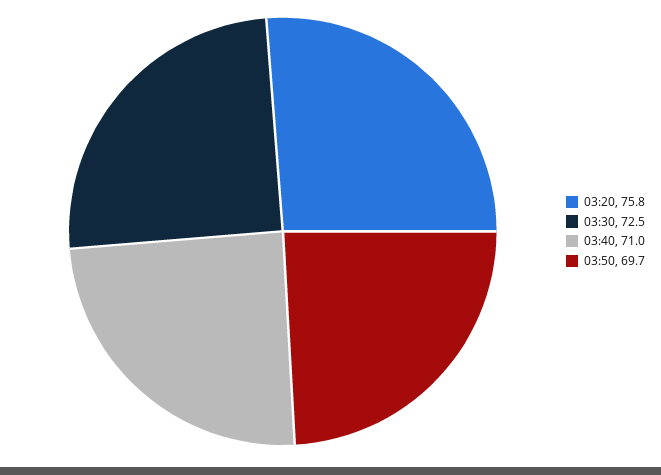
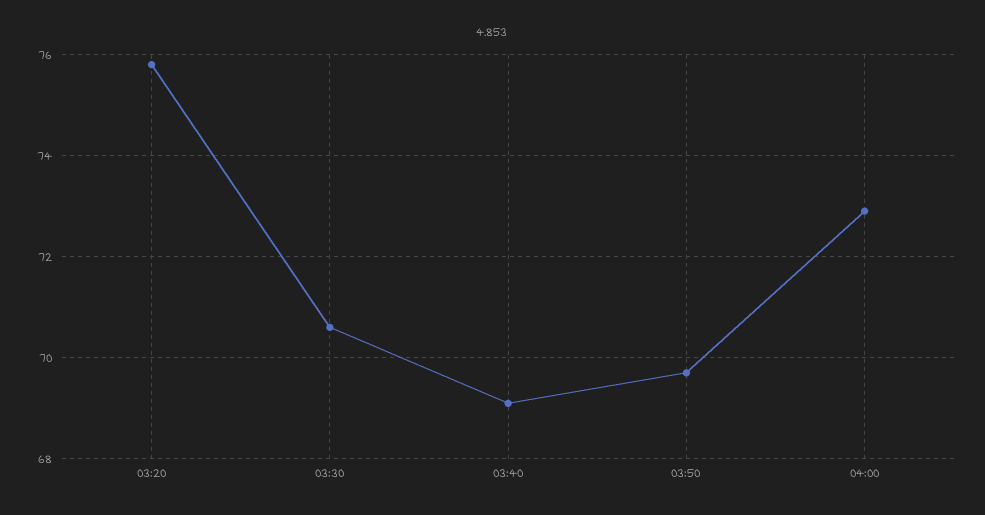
03:30: 72.5 -> 70.5
03:40: 71 -> 69
04:00: none -> 73

